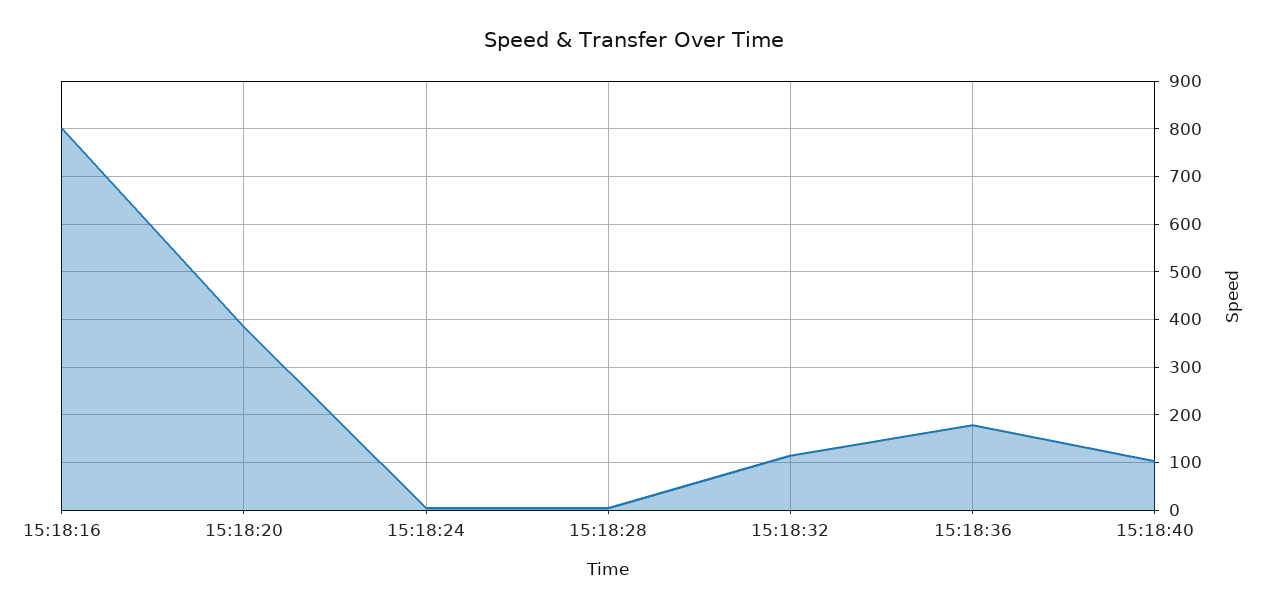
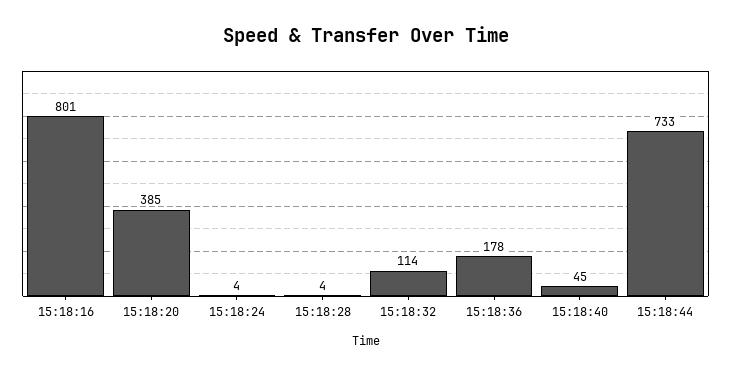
15:18:40: 100 -> 45
15:18:44: none -> 733

